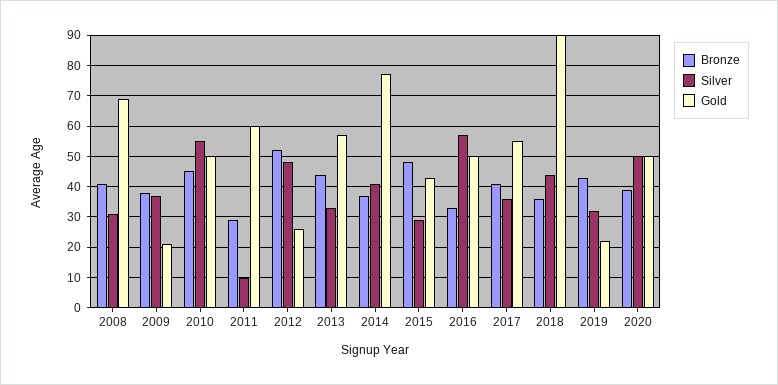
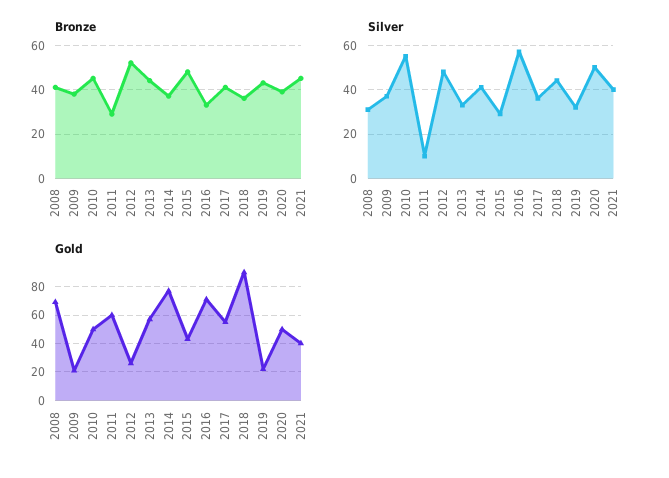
Gold, 2016: 50 -> 70
Bronze, 2021: none -> 45
Silver, 2021: none -> 40
Gold, 2021: none -> 40

